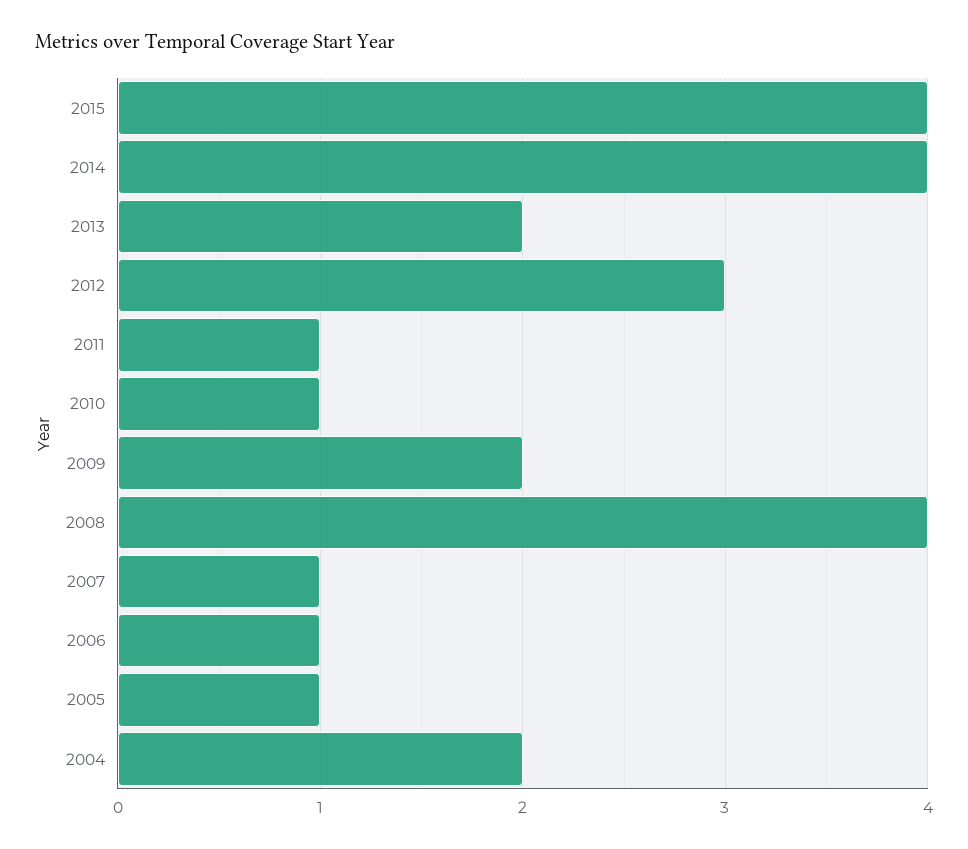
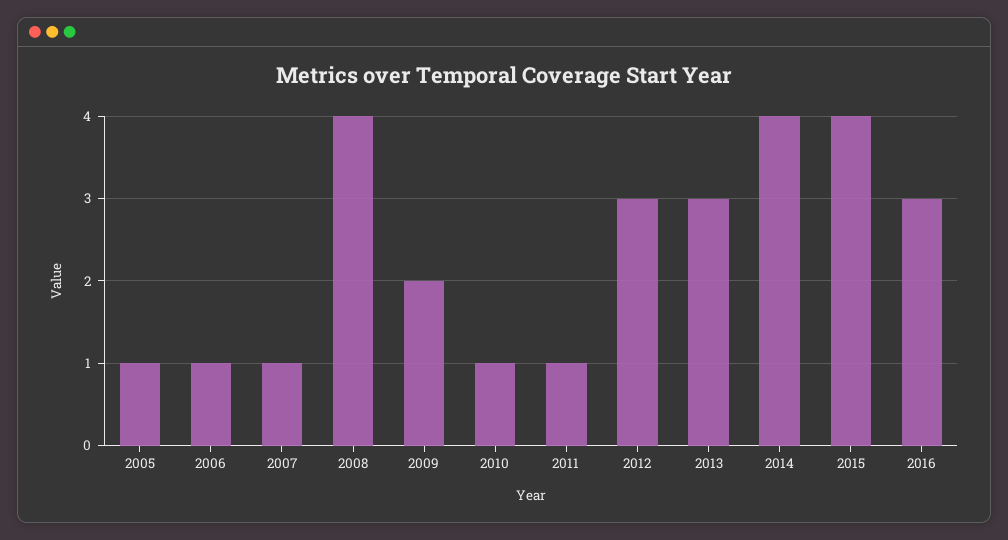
2013: 2 -> 3
2004: 2 -> none
2016: none -> 3

